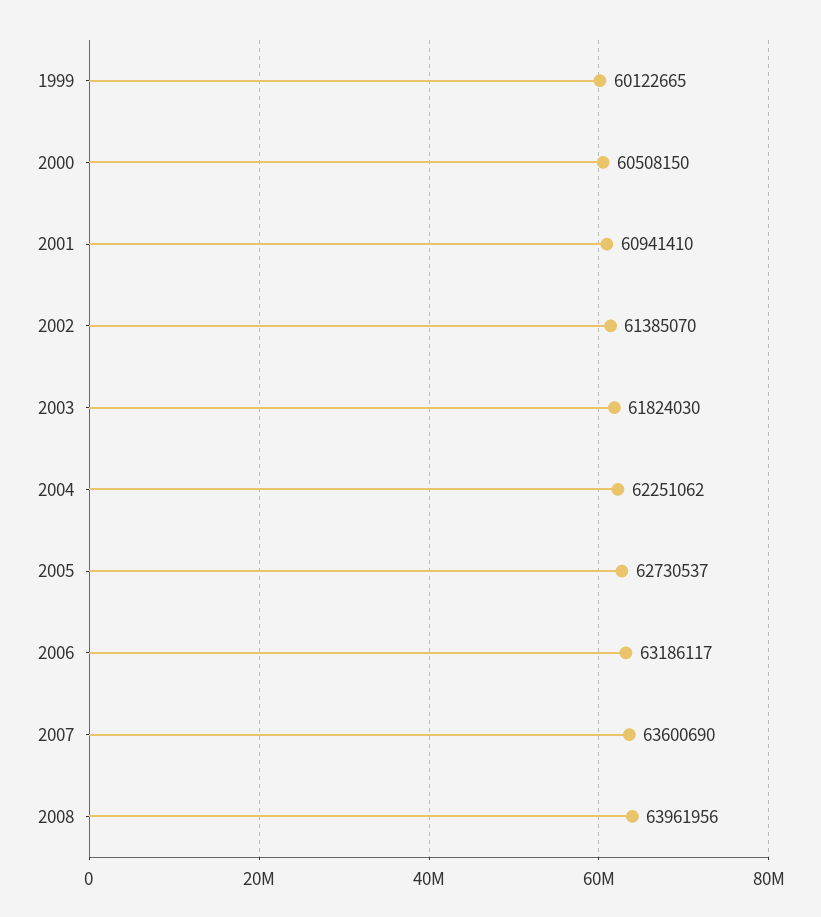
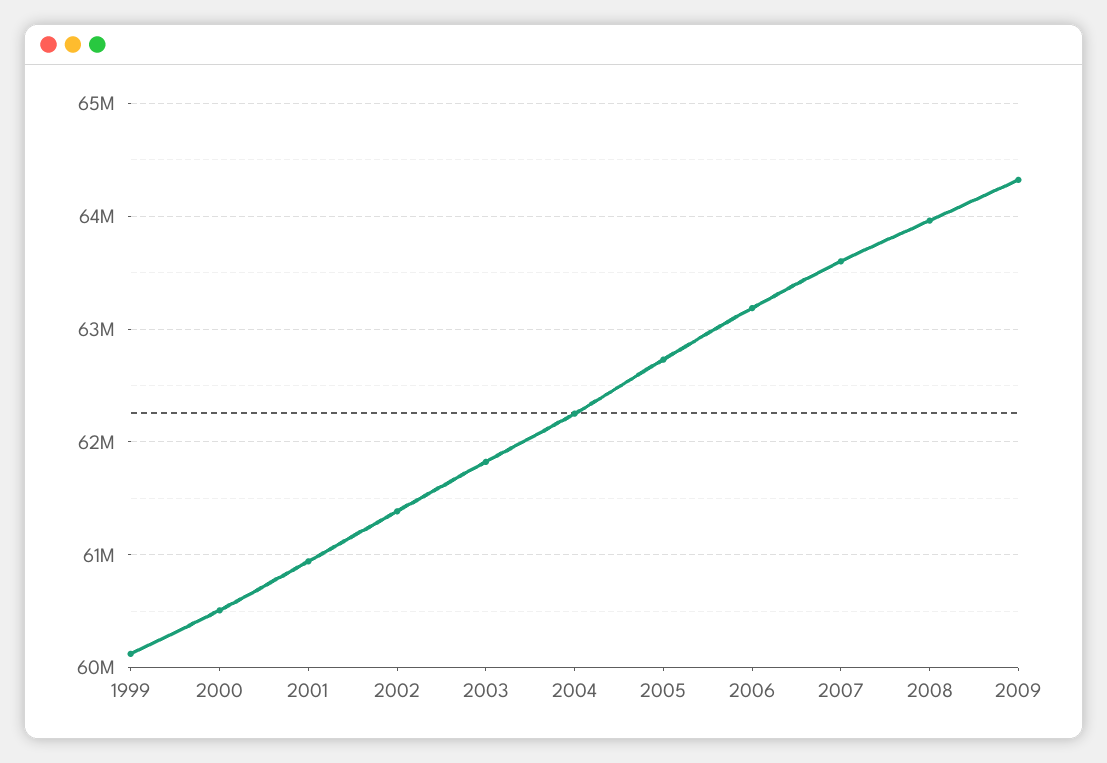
2009: none -> 64300000

